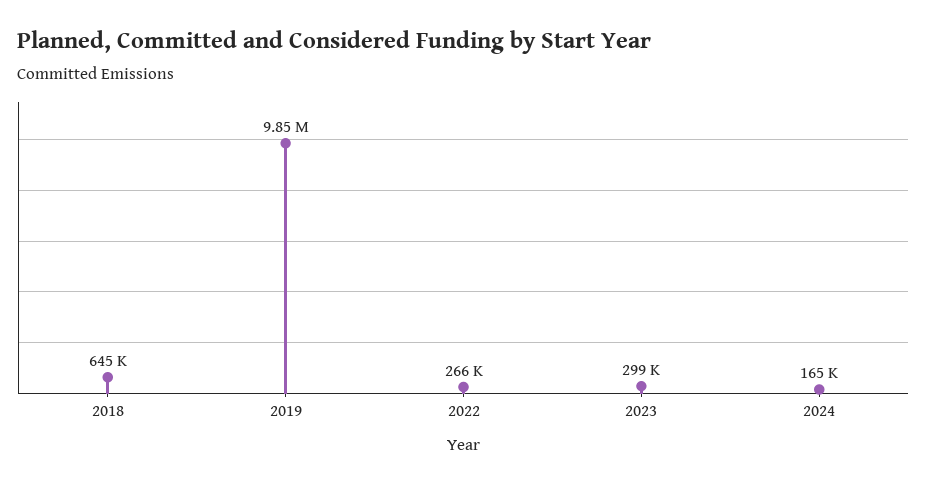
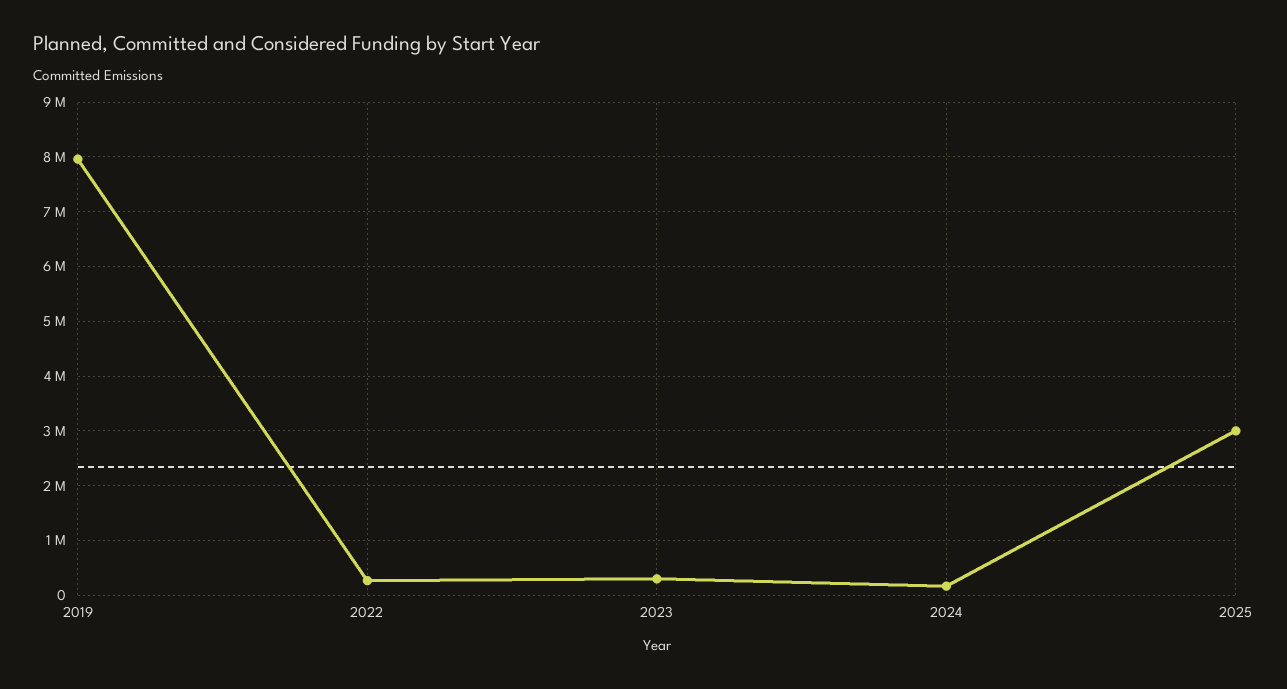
2018: 645000 -> none
2019: 9850000 -> 8000000
2025: none -> 3000000

